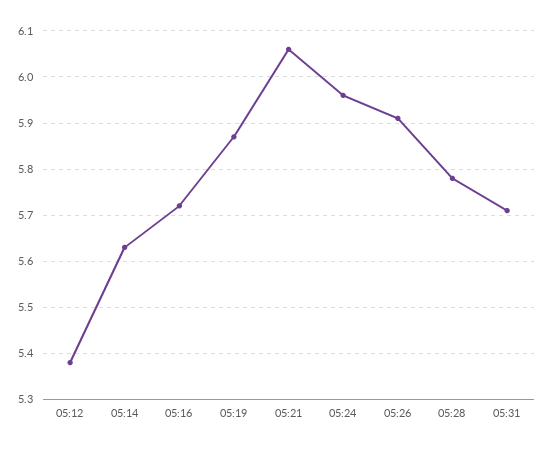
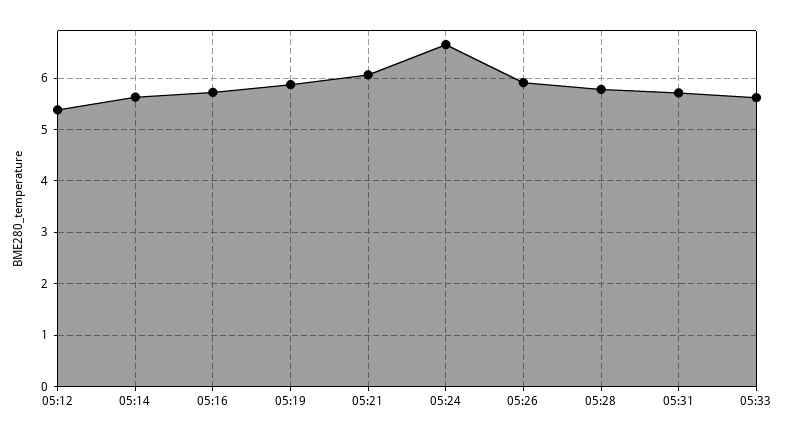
05:24: 5.95 -> 6.6
05:33: none -> 5.6

